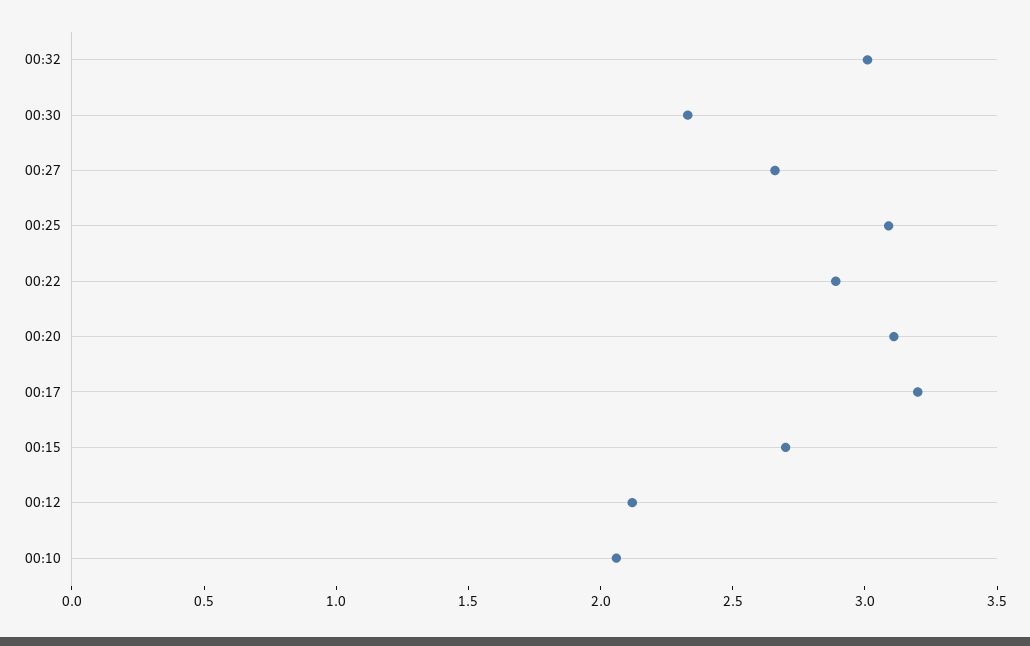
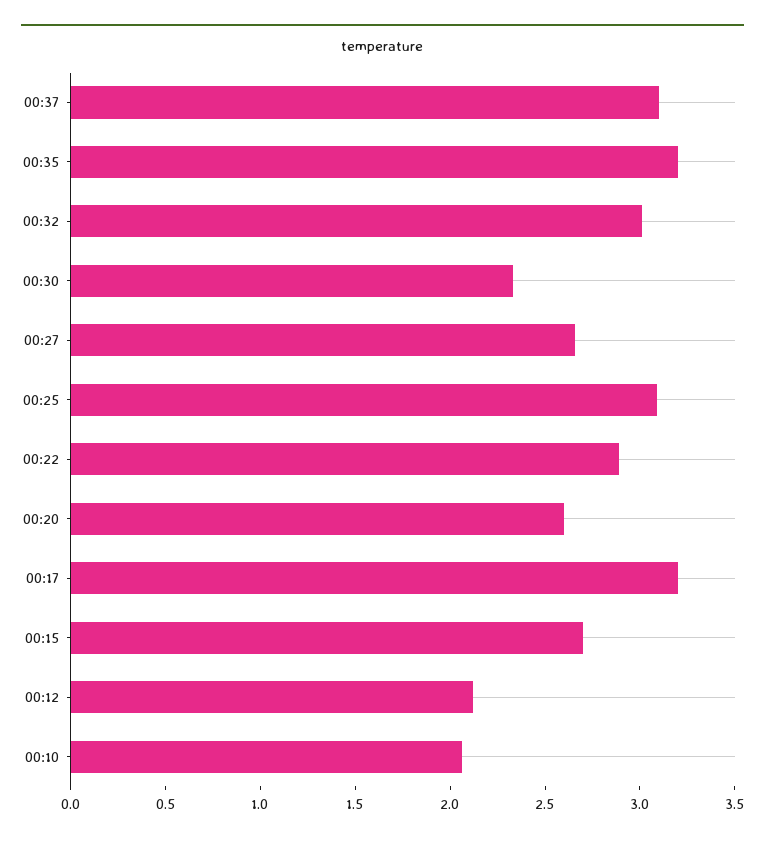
00:20: 3.1 -> 2.6
00:37: none -> 3.1
00:35: none -> 3.2

